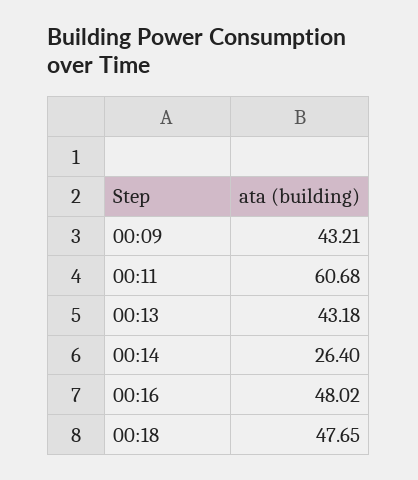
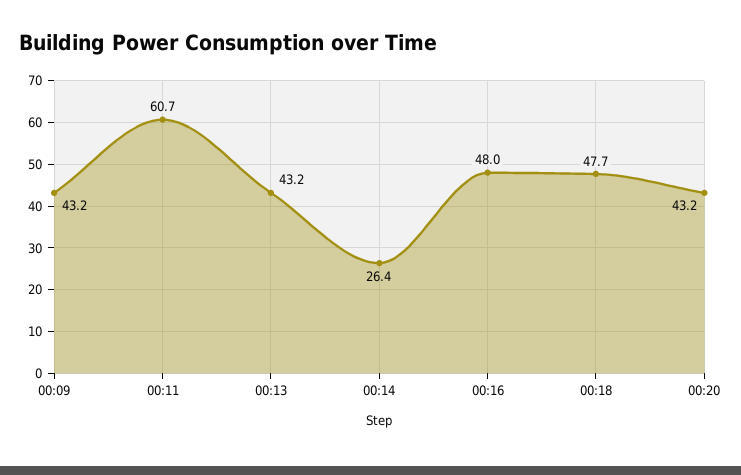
00:20: none -> 43.2

